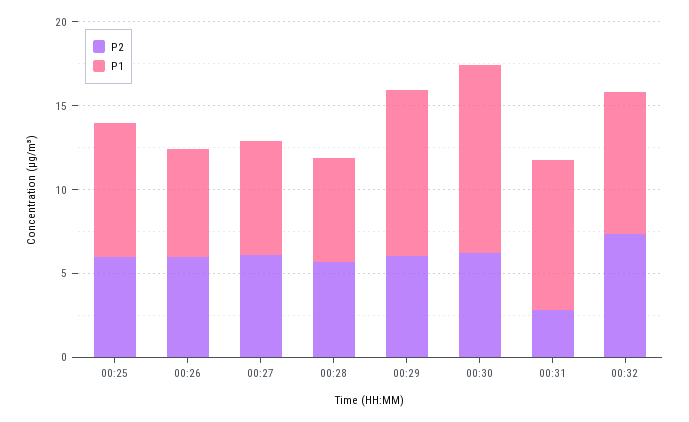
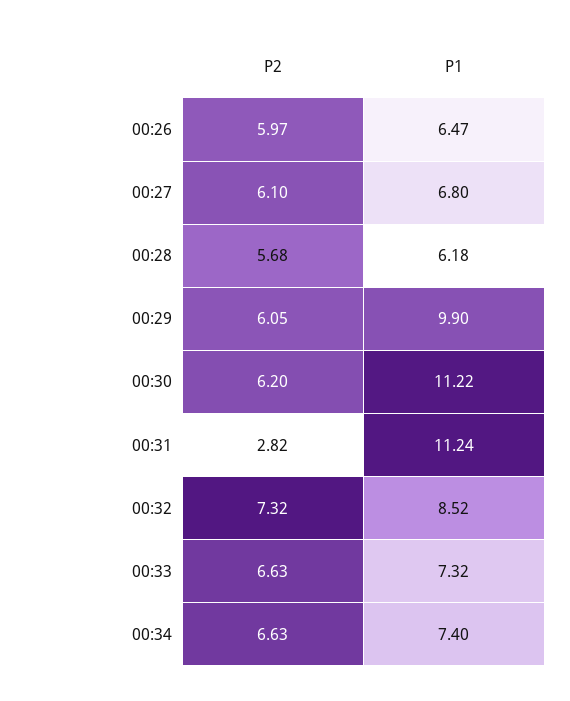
P2, 00:25: 6 -> none
P1, 00:25: 8 -> none
P1, 00:31: 9 -> 11.24
P2, 00:33: none -> 6.63
P1, 00:33: none -> 7.32
P2, 00:34: none -> 6.63
P1, 00:34: none -> 7.4

